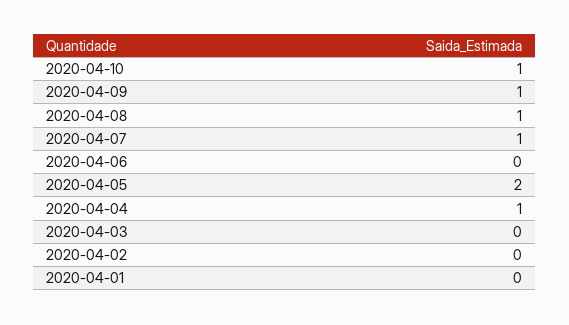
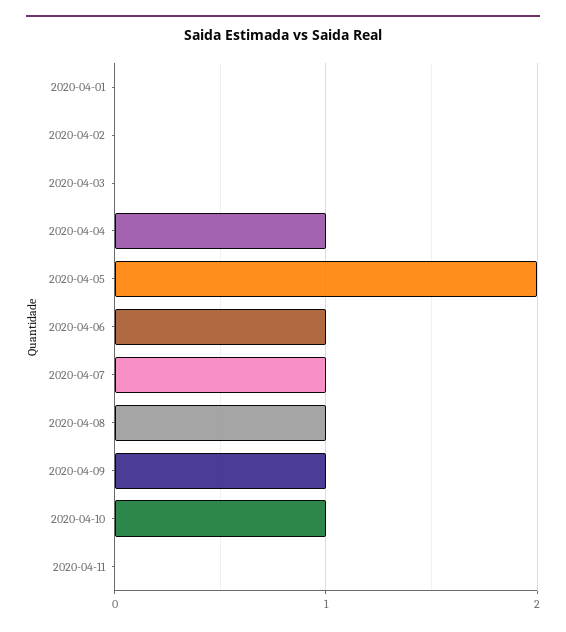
2020-04-06: 0 -> 1
2020-04-11: none -> 0

